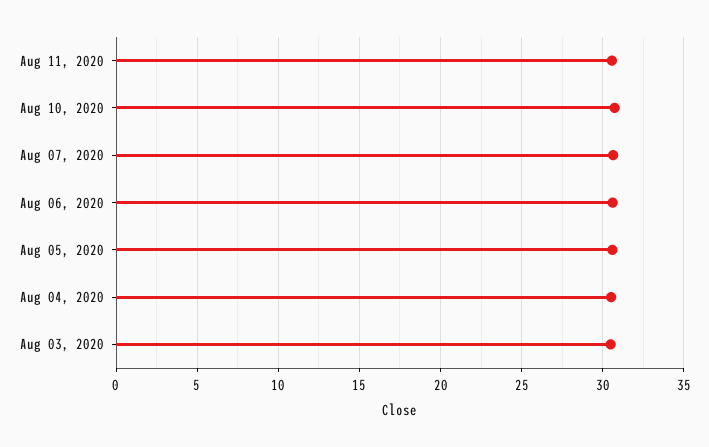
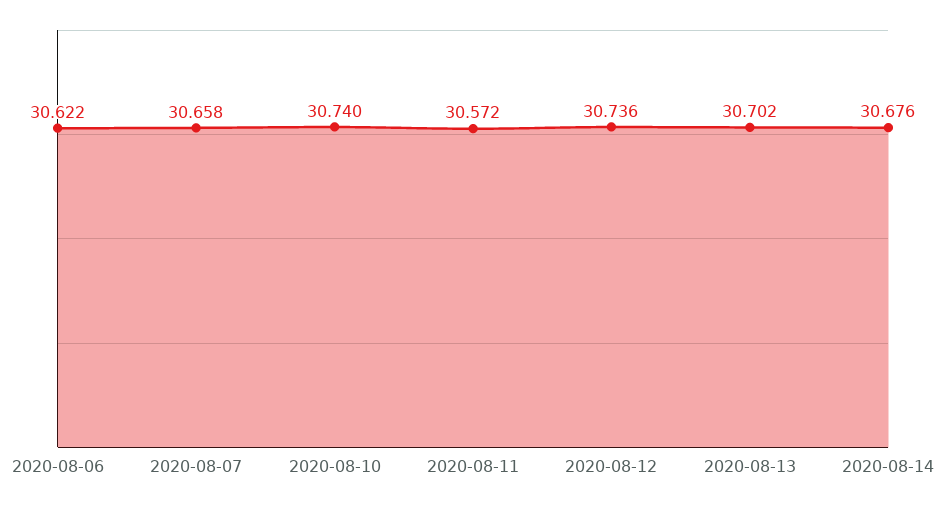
Aug 05, 2020: 30.5 -> none
Aug 04, 2020: 30.5 -> none
Aug 03, 2020: 30.5 -> none
2020-08-12: none -> 30.736
2020-08-13: none -> 30.702
2020-08-14: none -> 30.676

